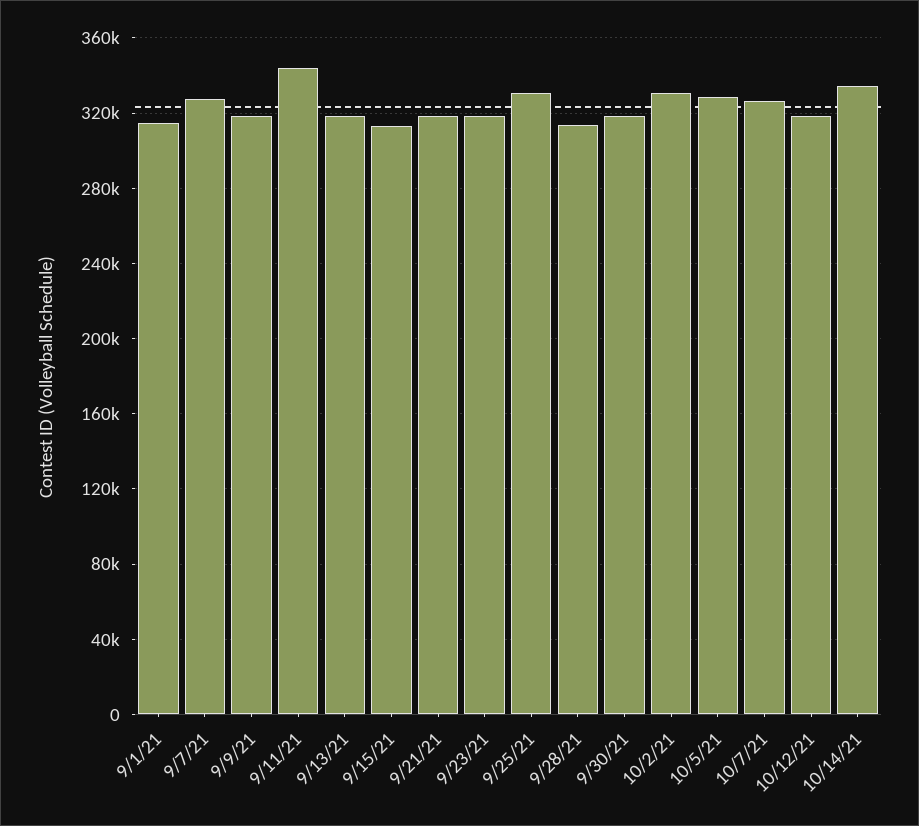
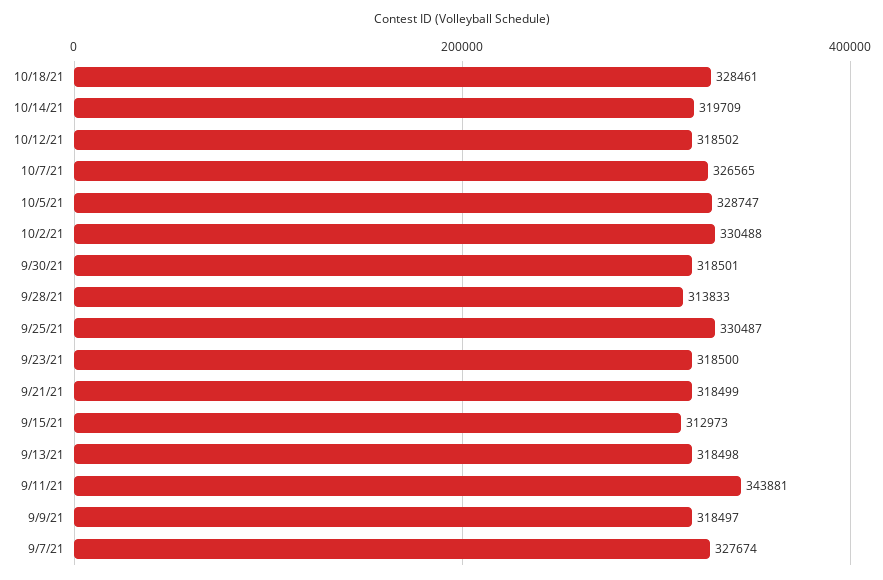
9/1/21: 315000 -> none
10/14/21: 335000 -> 319709
10/18/21: none -> 328461

